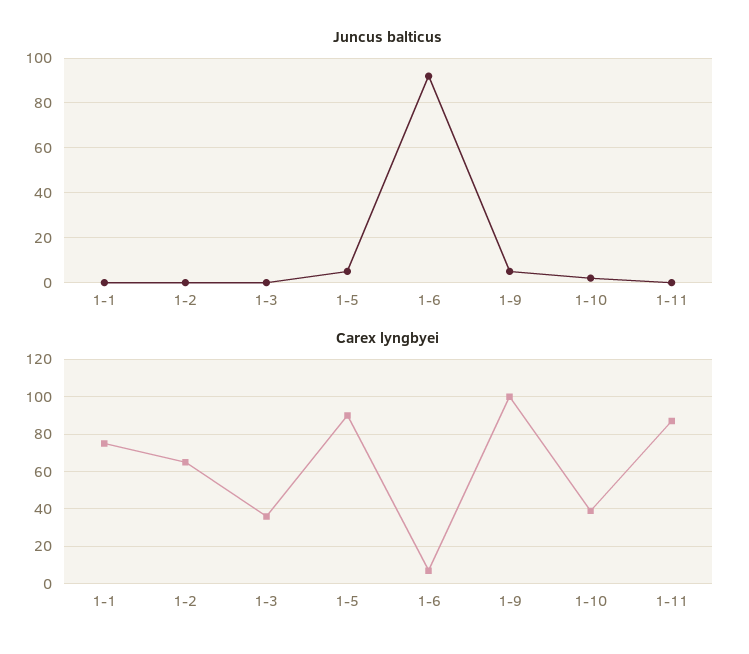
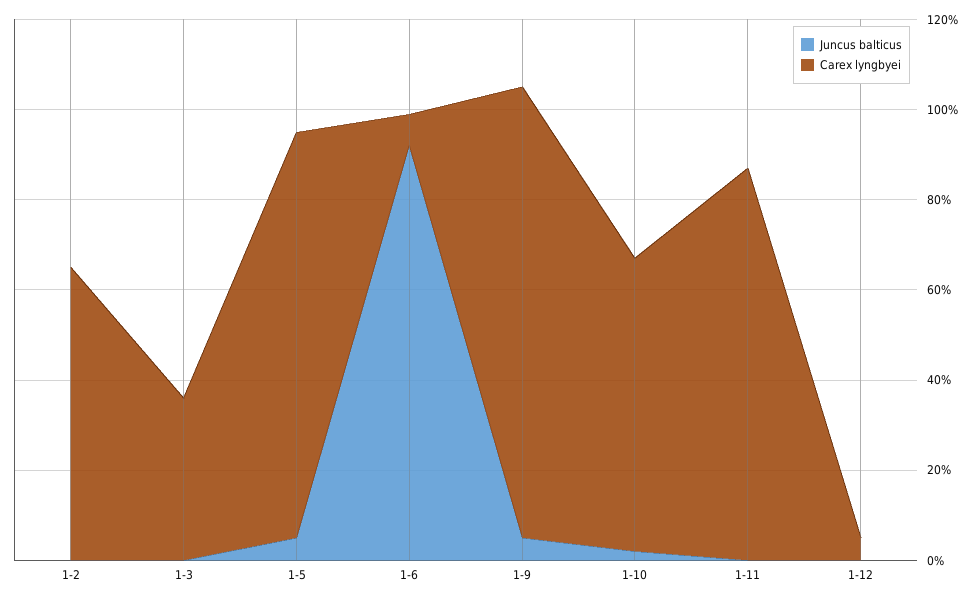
Juncus balticus, 1-1: 0 -> none
Carex lyngbyei, 1-1: 75 -> none
Carex lyngbyei, 1-10: 40 -> 65
Juncus balticus, 1-12: none -> 0
Carex lyngbyei, 1-12: none -> 5

